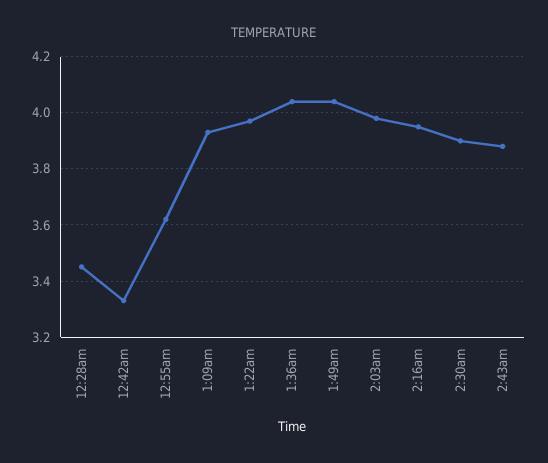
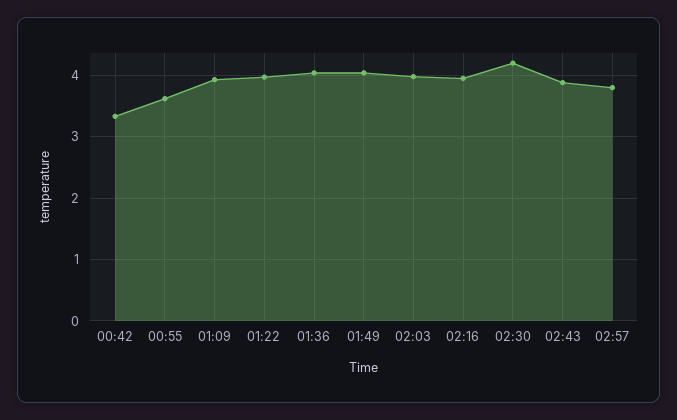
12:28am: 3.45 -> none
2:30am: 3.9 -> 4.2
02:57: none -> 3.8

